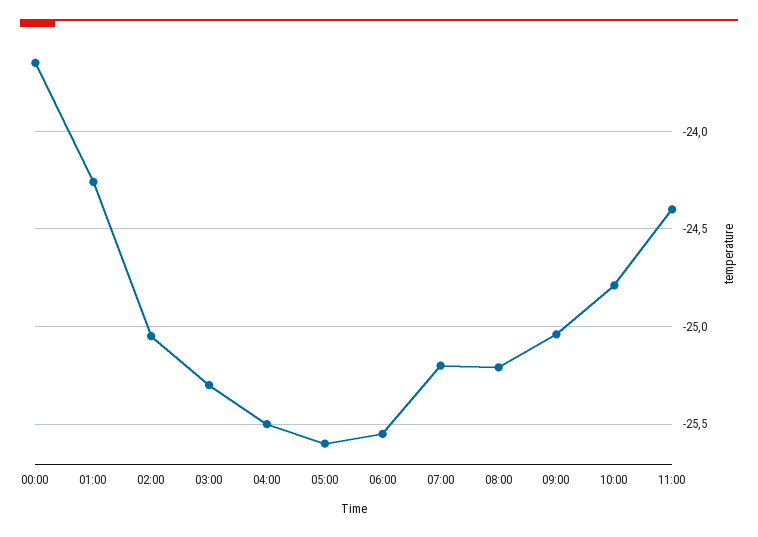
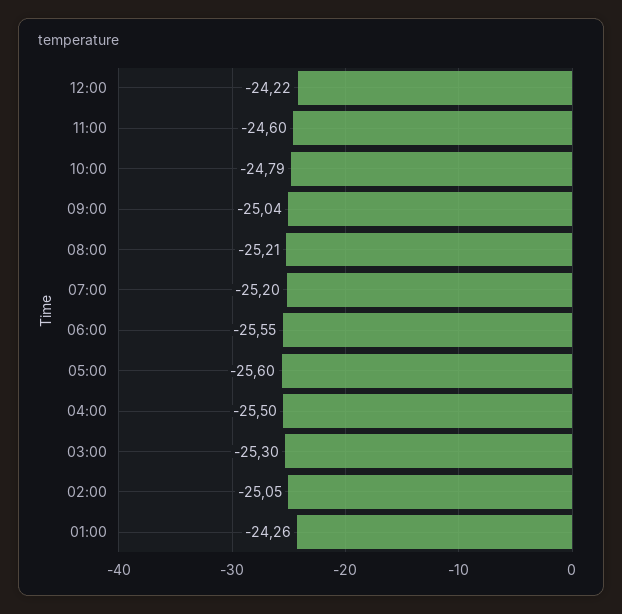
00:00: -23.65 -> none
11:00: -24.4 -> -24.6
12:00: none -> -24.22

